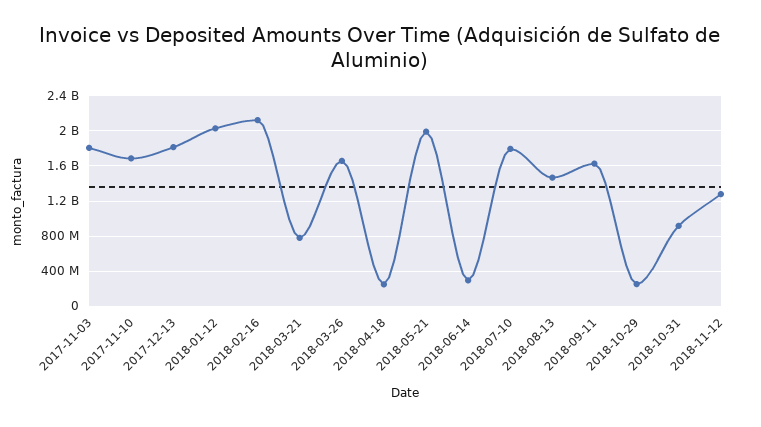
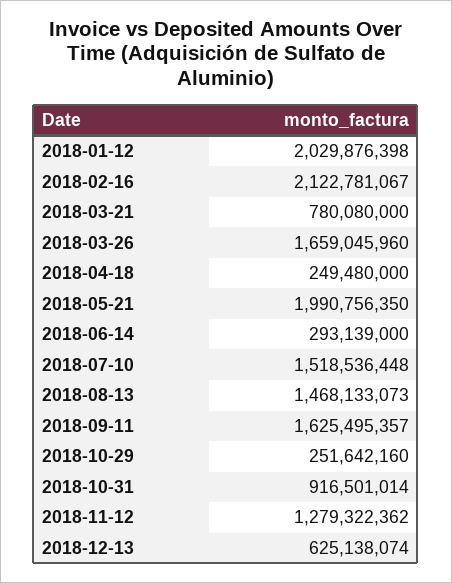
2017-11-03: 1800000000 -> none
2017-11-10: 1700000000 -> none
2017-12-13: 1800000000 -> none
2018-07-10: 1800000000 -> 1518536448
2018-12-13: none -> 625138074

